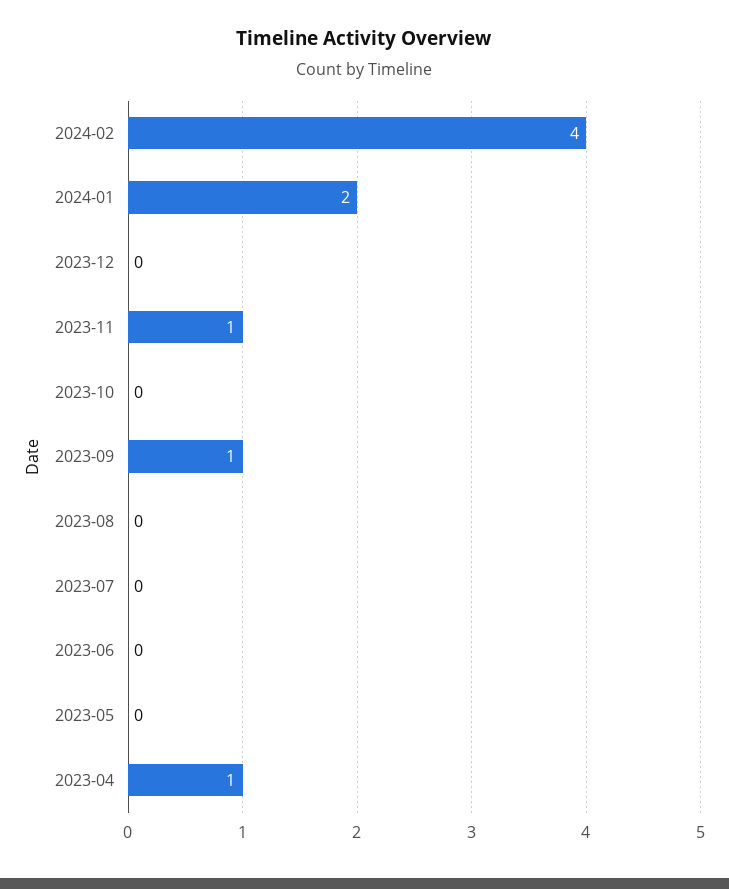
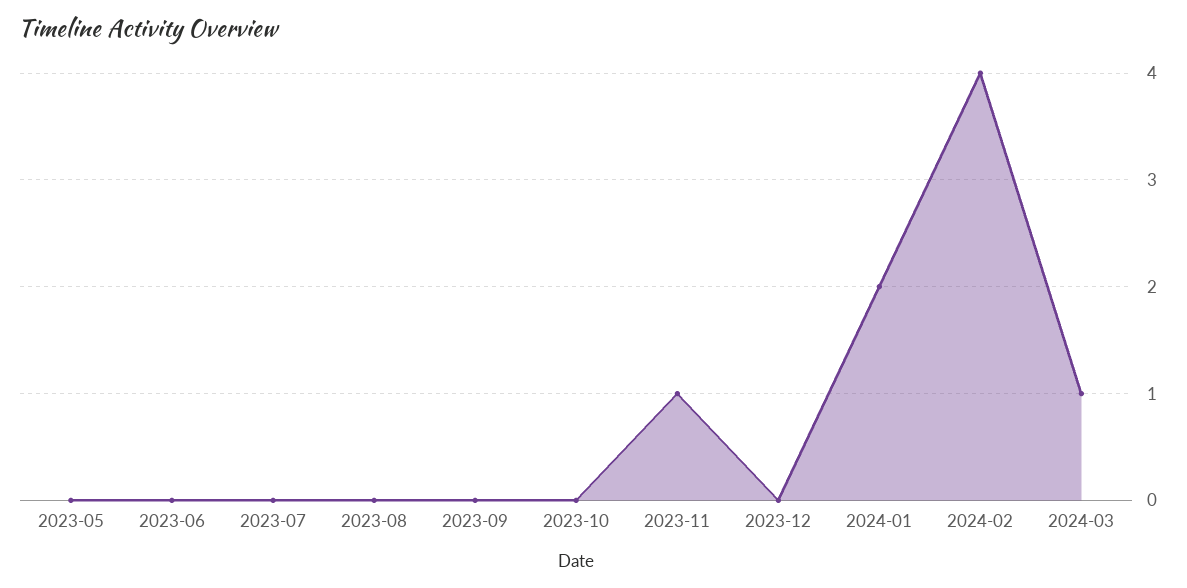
2023-09: 1 -> 0
2023-04: 1 -> none
2024-03: none -> 1

